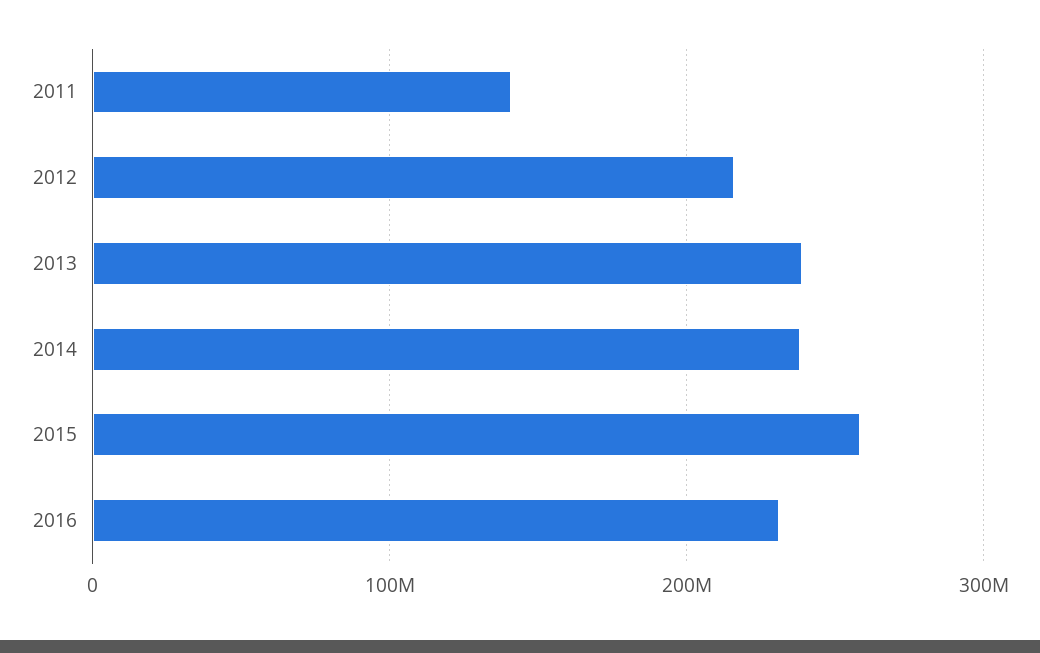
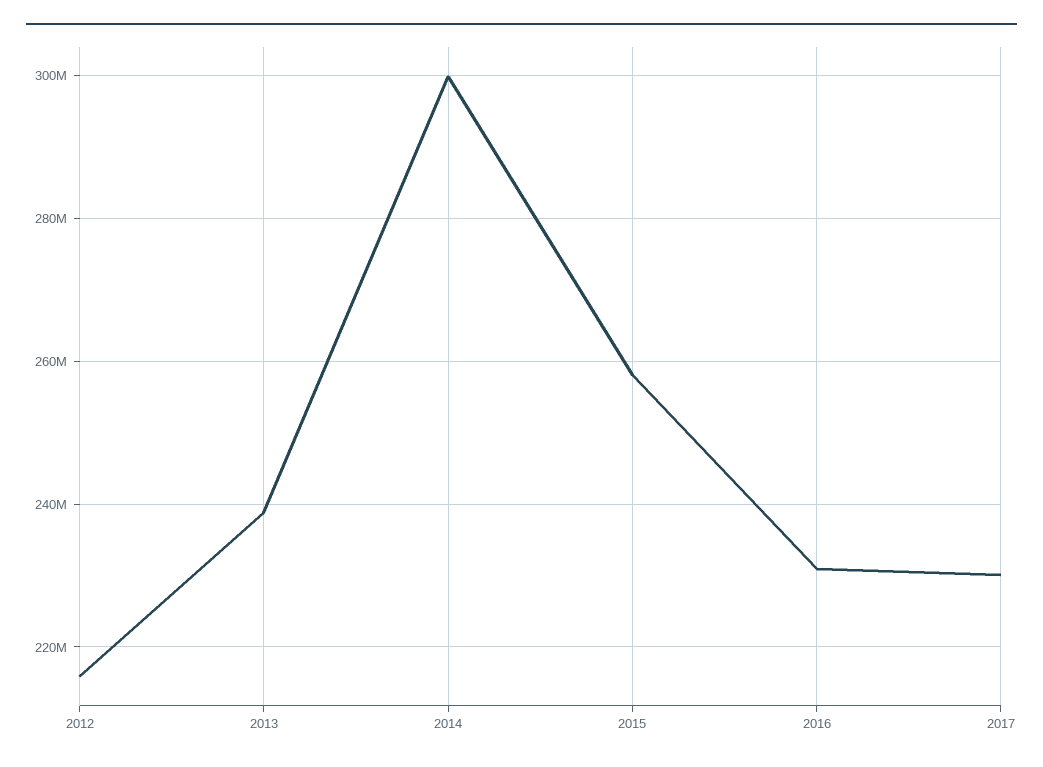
2011: 140000000 -> none
2014: 240000000 -> 300000000
2017: none -> 230000000

